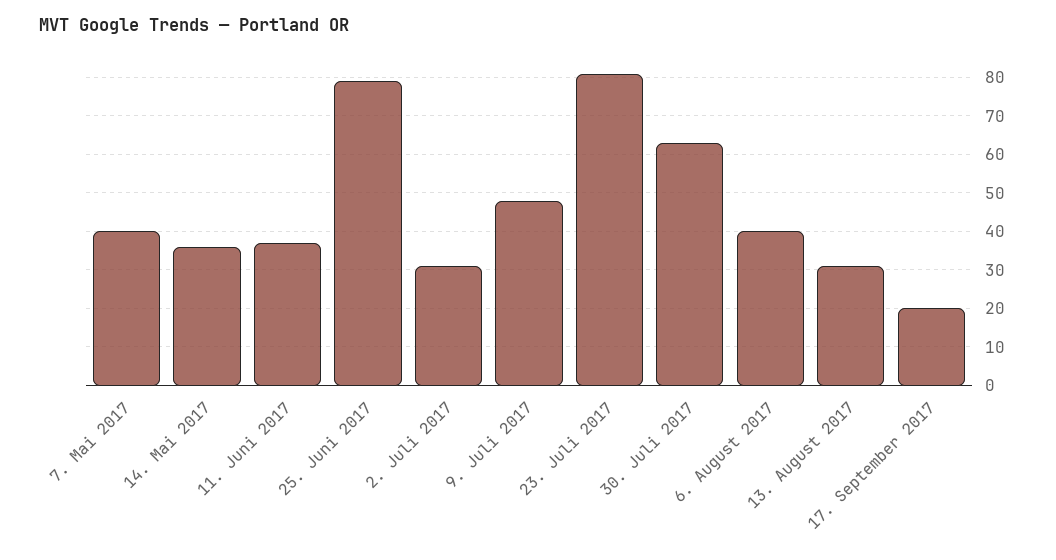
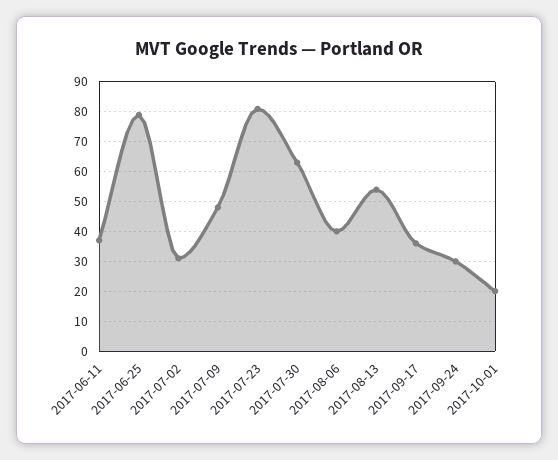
7. Mai 2017: 40 -> none
14. Mai 2017: 35 -> none
13. August 2017: 30 -> 55
17. September 2017: 20 -> 35
2017-09-24: none -> 30
2017-10-01: none -> 20

